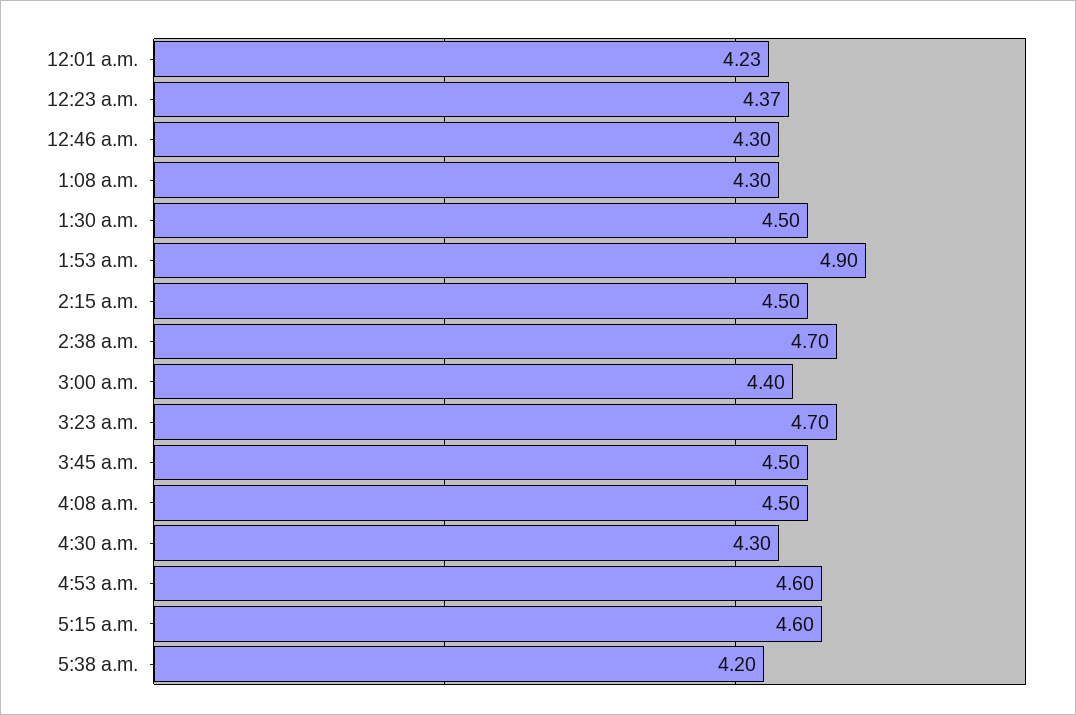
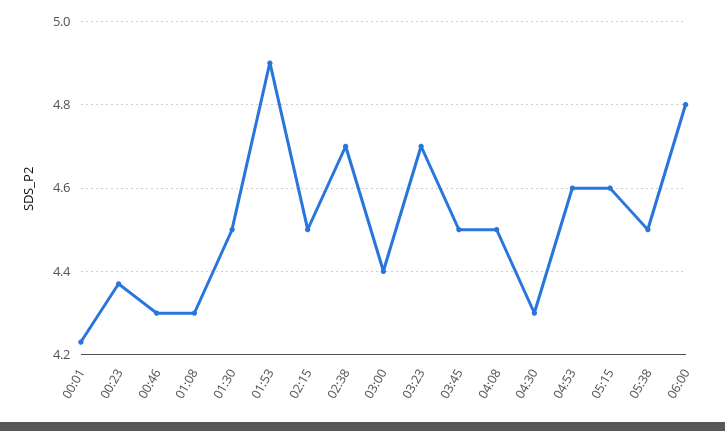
5:38 a.m.: 4.2 -> 4.5
06:00: none -> 4.8

